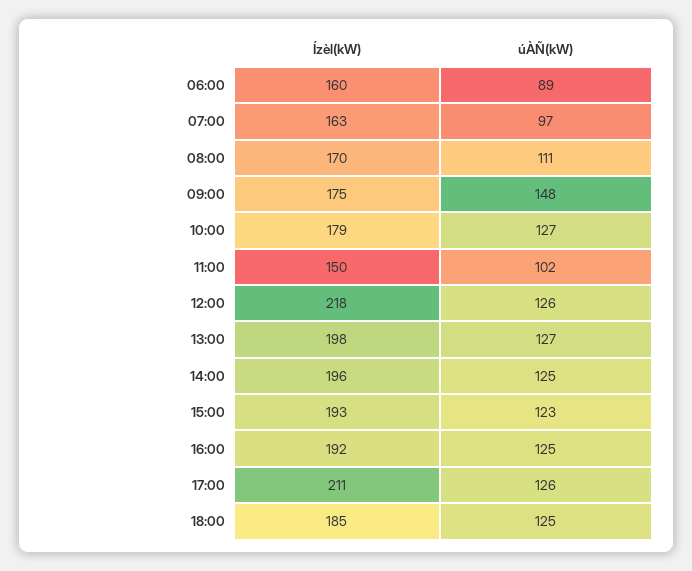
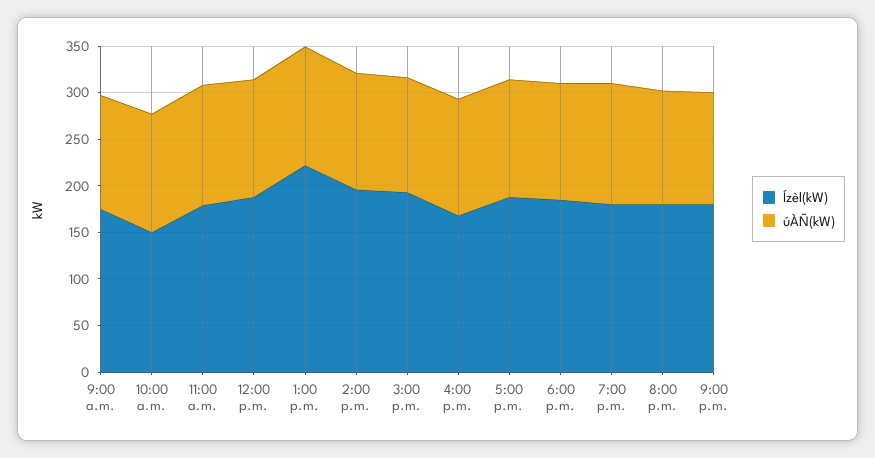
Ízèl(kW), 06:00: 160 -> none
úÀÑ(kW), 06:00: 89 -> none
Ízèl(kW), 07:00: 163 -> none
úÀÑ(kW), 07:00: 97 -> none
Ízèl(kW), 08:00: 170 -> none
úÀÑ(kW), 08:00: 111 -> none
úÀÑ(kW), 09:00: 148 -> 120
Ízèl(kW), 10:00: 179 -> 150
Ízèl(kW), 11:00: 150 -> 180
úÀÑ(kW), 11:00: 102 -> 130
Ízèl(kW), 12:00: 218 -> 190
Ízèl(kW), 13:00: 198 -> 220
Ízèl(kW), 16:00: 192 -> 170
Ízèl(kW), 17:00: 211 -> 190
Ízèl(kW), 7:00 p.m.: none -> 180
úÀÑ(kW), 7:00 p.m.: none -> 130
Ízèl(kW), 8:00 p.m.: none -> 180
úÀÑ(kW), 8:00 p.m.: none -> 120
Ízèl(kW), 9:00 p.m.: none -> 180
úÀÑ(kW), 9:00 p.m.: none -> 120

